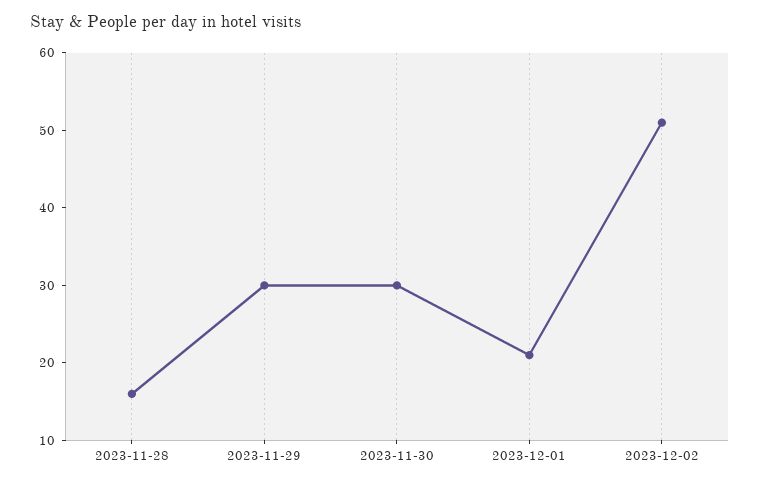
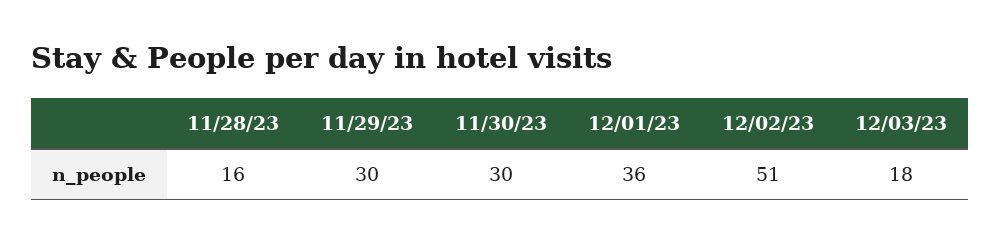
2023-12-01: 20 -> 36
12/03/23: none -> 18

